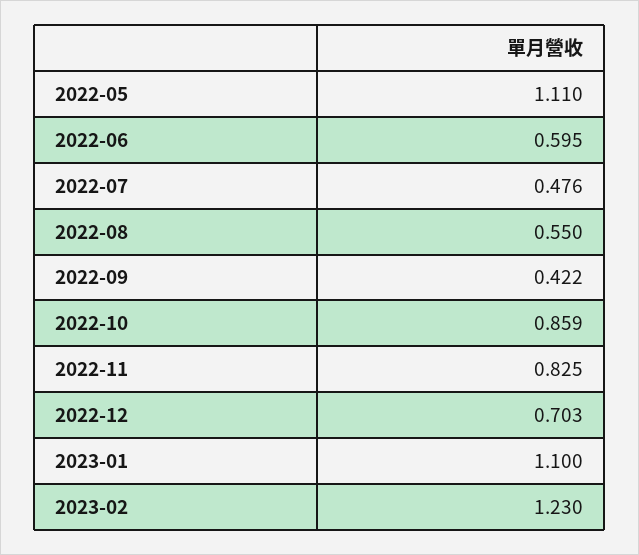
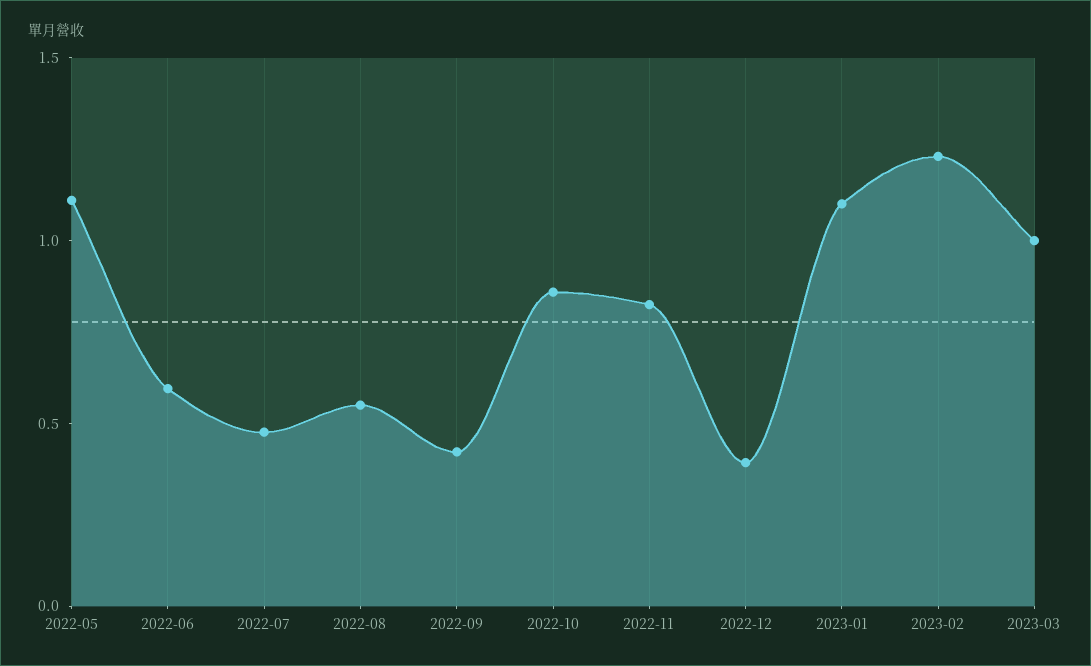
2022-12: 0.703 -> 0.4
2023-03: none -> 1

